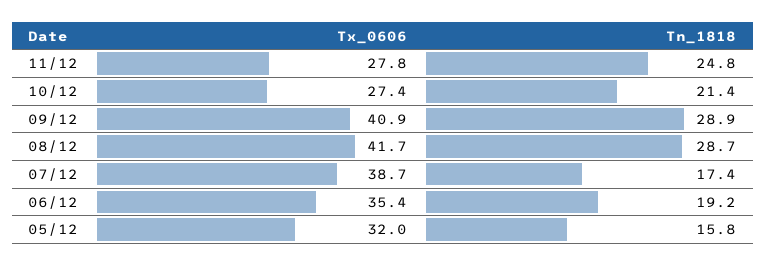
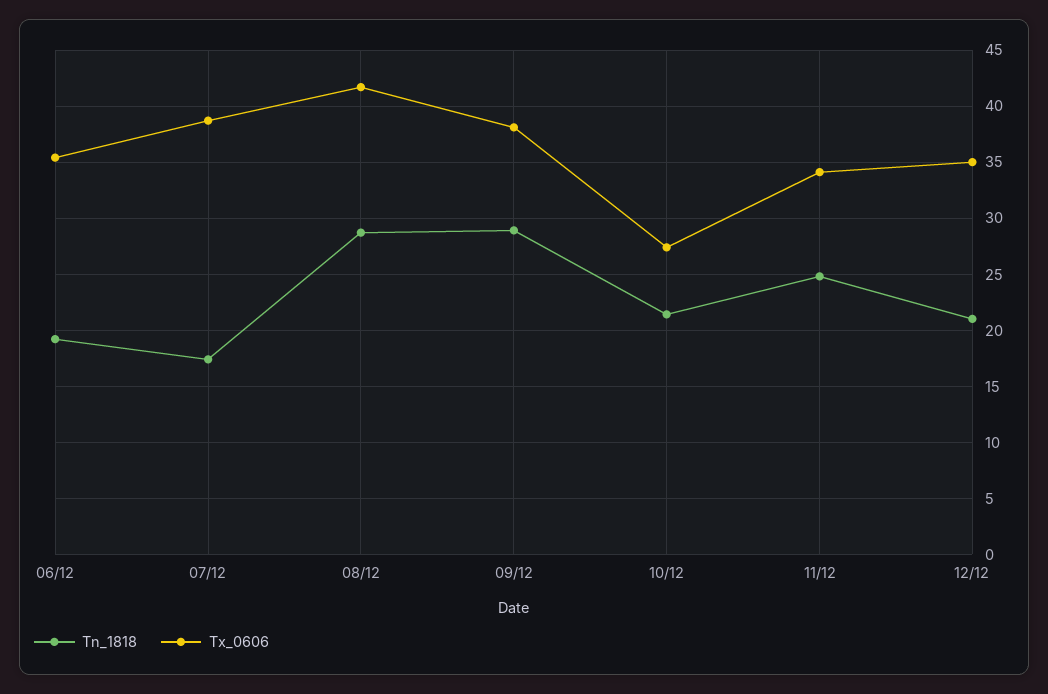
Tx_0606, 11/12: 27.8 -> 34
Tx_0606, 09/12: 40.9 -> 38
Tx_0606, 05/12: 32 -> none
Tn_1818, 05/12: 15.8 -> none
Tn_1818, 12/12: none -> 21
Tx_0606, 12/12: none -> 35

